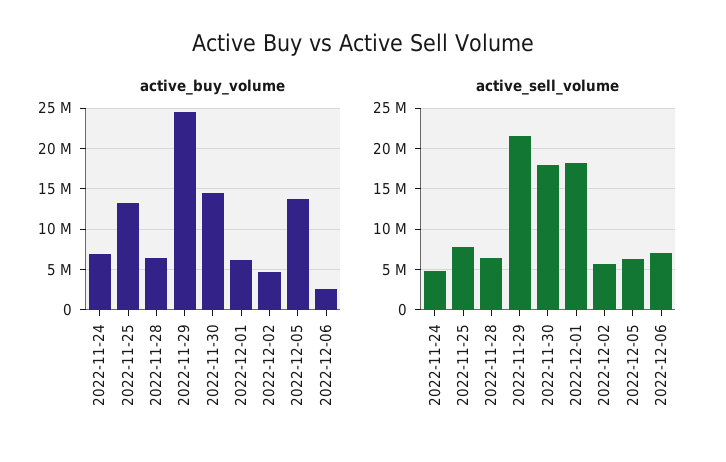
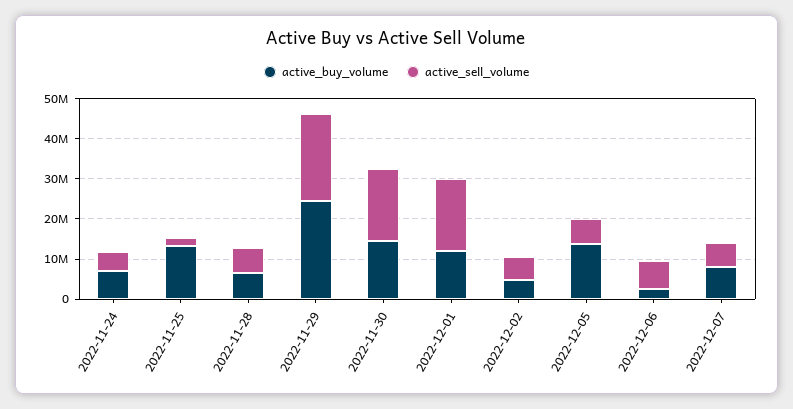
active_buy_volume, 2022-12-01: 6000000 -> 12000000
active_sell_volume, 2022-11-25: 8000000 -> 2000000
active_buy_volume, 2022-12-07: none -> 8000000
active_sell_volume, 2022-12-07: none -> 6000000

